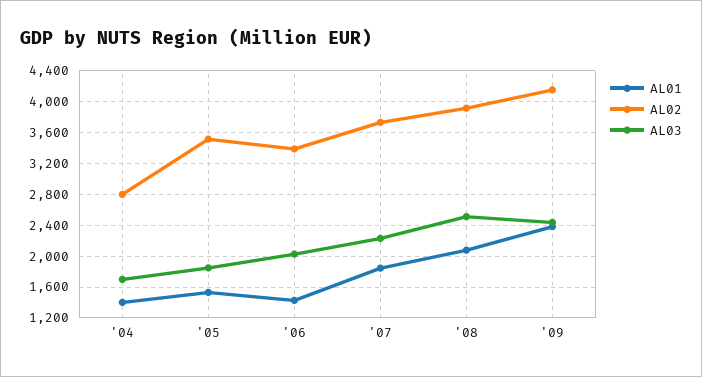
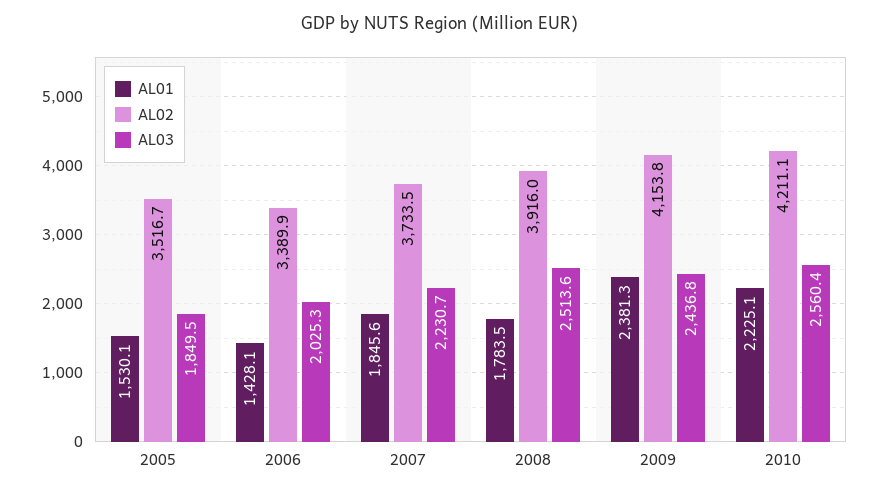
AL01, '04: 1400 -> none
AL02, '04: 2800 -> none
AL03, '04: 1700 -> none
AL01, '08: 2100 -> 1783.5
AL01, 2010: none -> 2225.1
AL02, 2010: none -> 4211.1
AL03, 2010: none -> 2560.4

